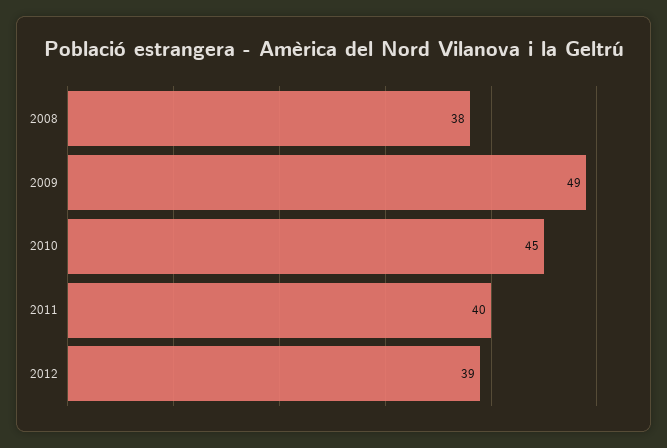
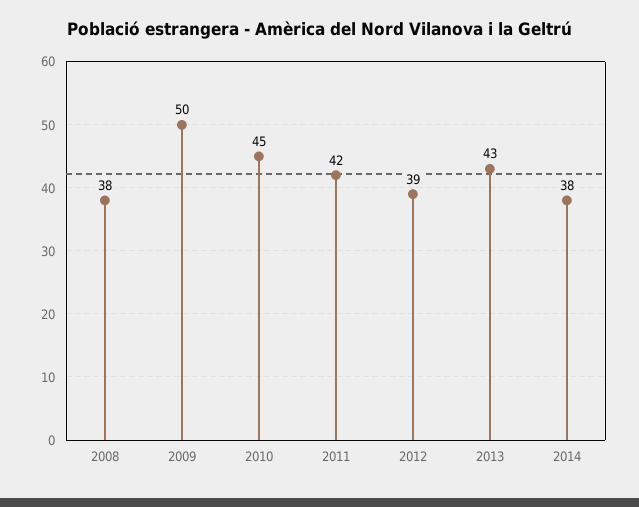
2009: 49 -> 50
2011: 40 -> 42
2013: none -> 43
2014: none -> 38

